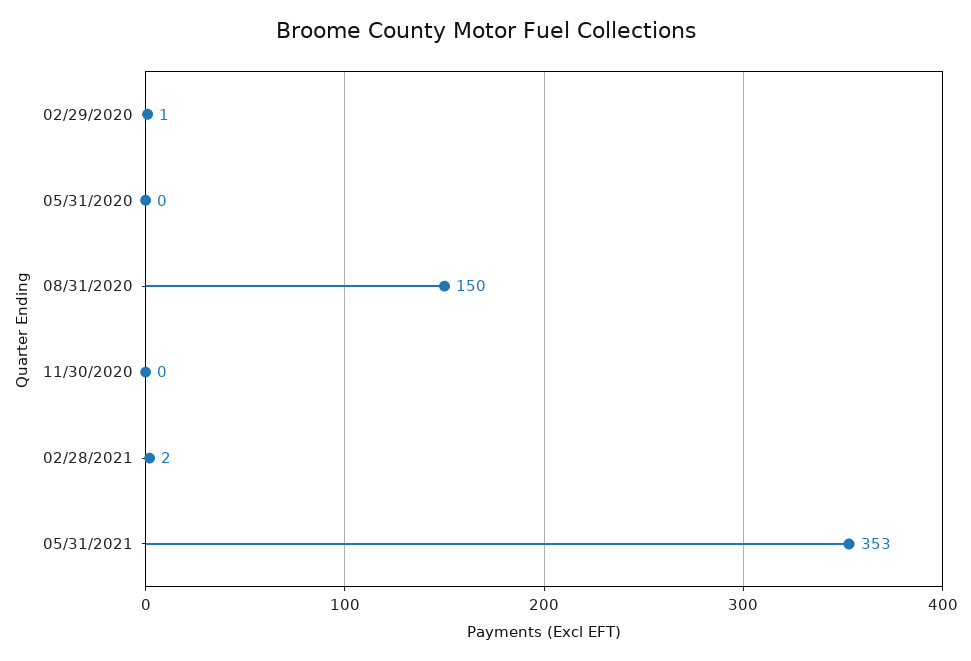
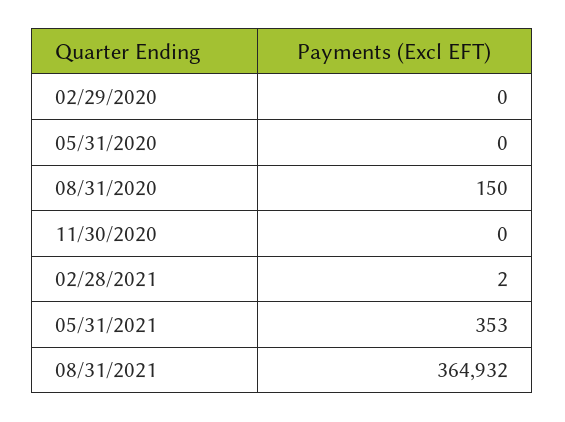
02/29/2020: 1 -> 0
08/31/2021: none -> 364932

